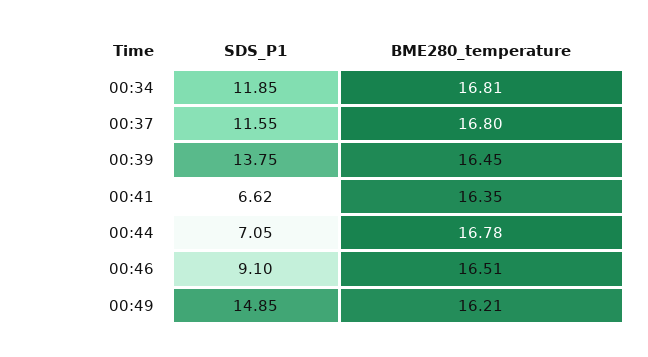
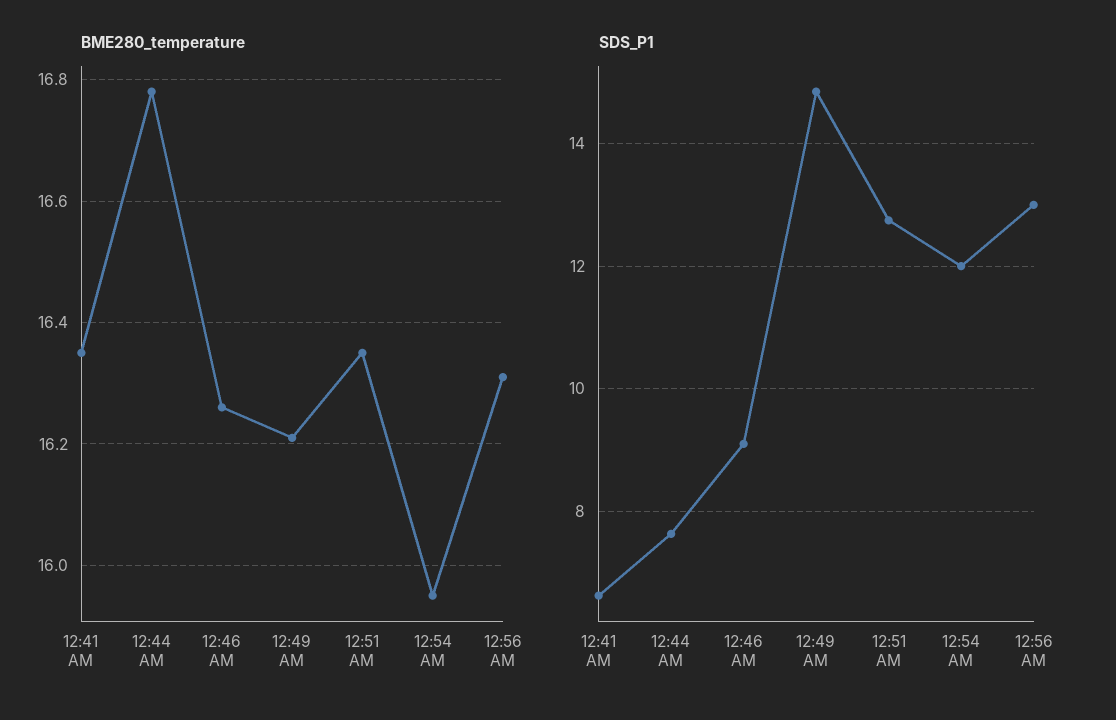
SDS_P1, 00:34: 11.85 -> none
BME280_temperature, 00:34: 16.81 -> none
SDS_P1, 00:37: 11.55 -> none
BME280_temperature, 00:37: 16.8 -> none
SDS_P1, 00:39: 13.75 -> none
BME280_temperature, 00:39: 16.45 -> none
SDS_P1, 00:44: 7.05 -> 7.6
BME280_temperature, 00:46: 16.51 -> 16.25
BME280_temperature, 12:51 AM: none -> 16.35
BME280_temperature, 12:54 AM: none -> 15.95
BME280_temperature, 12:56 AM: none -> 16.3
SDS_P1, 12:51 AM: none -> 12.8
SDS_P1, 12:54 AM: none -> 12
SDS_P1, 12:56 AM: none -> 13

